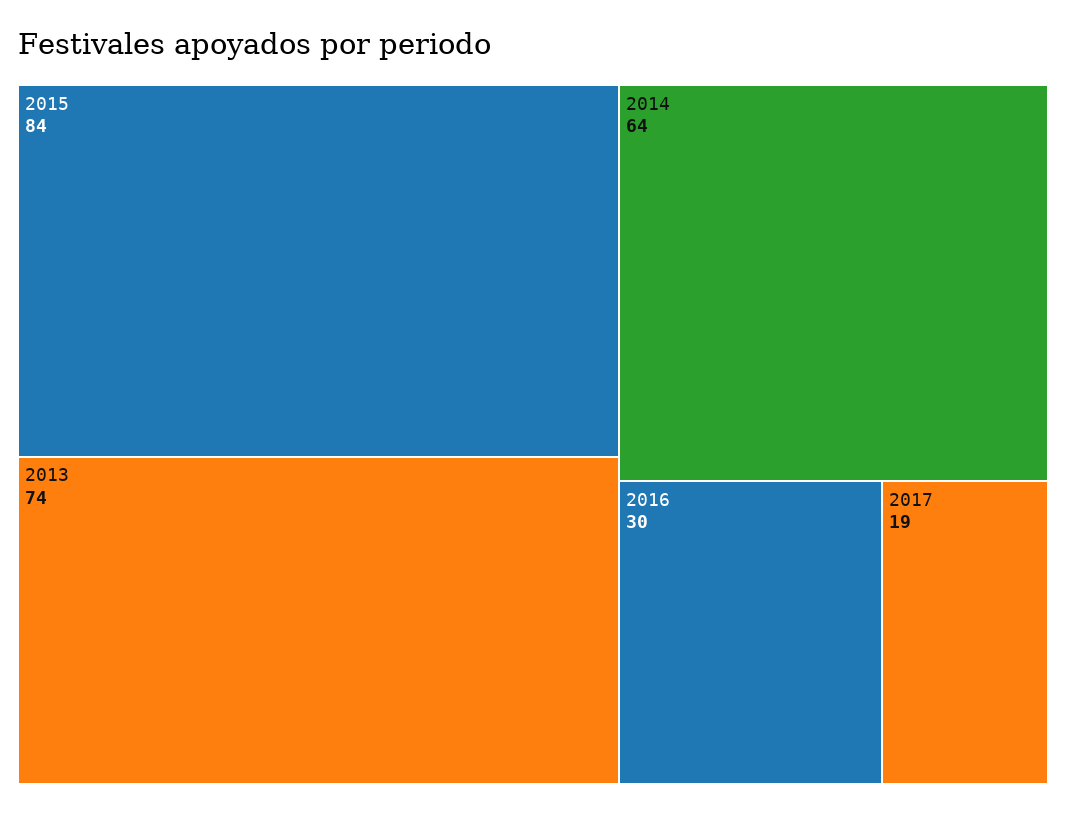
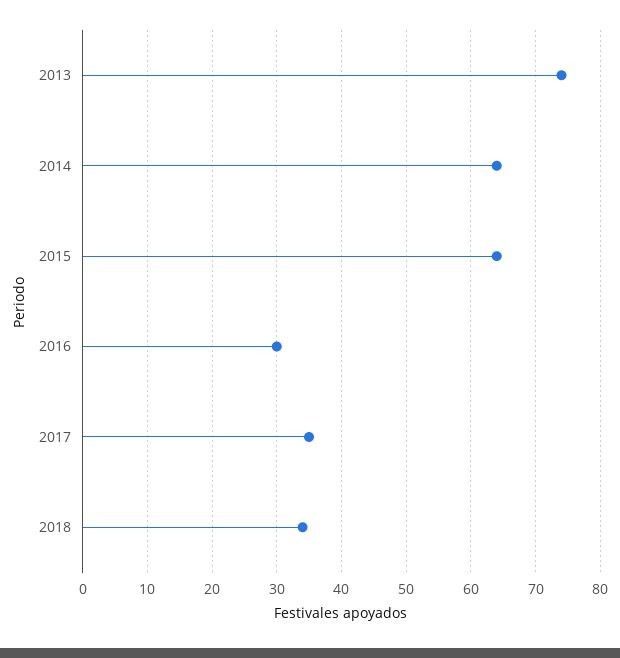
2015: 84 -> 64
2017: 19 -> 35
2018: none -> 34

